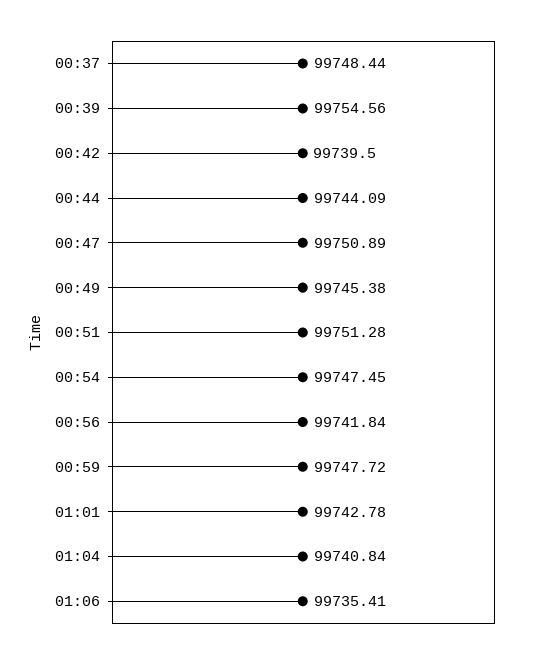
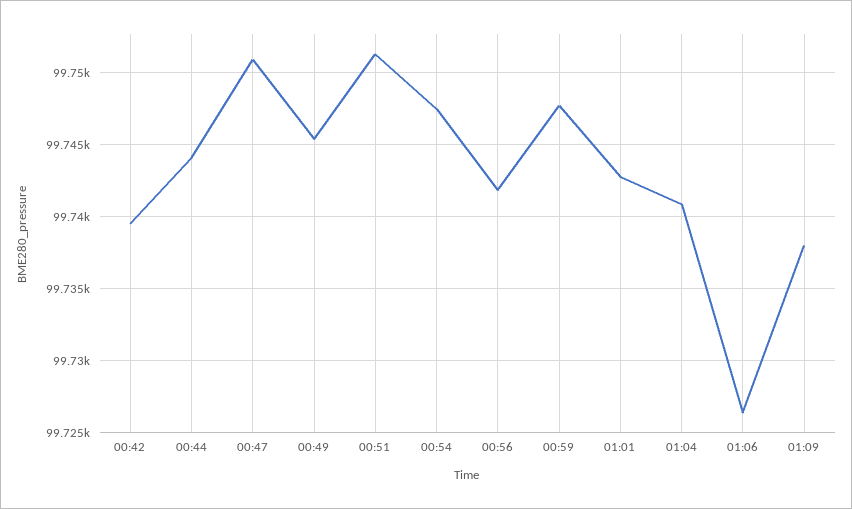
00:37: 99748.44 -> none
00:39: 99754.56 -> none
01:06: 99735.41 -> 99726.5
01:09: none -> 99738

